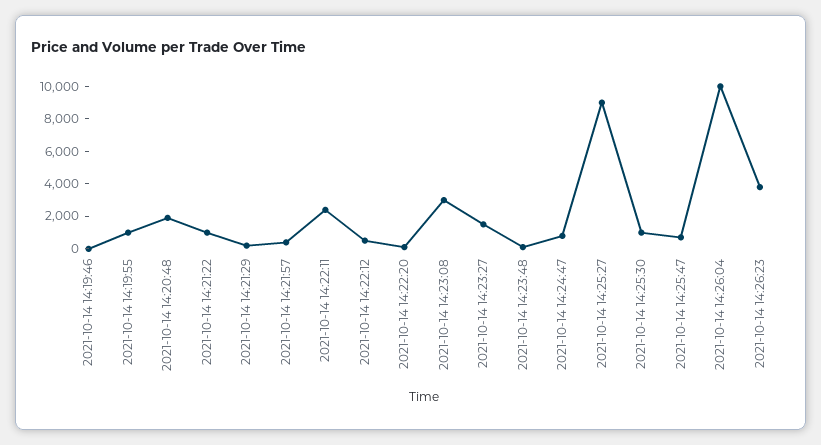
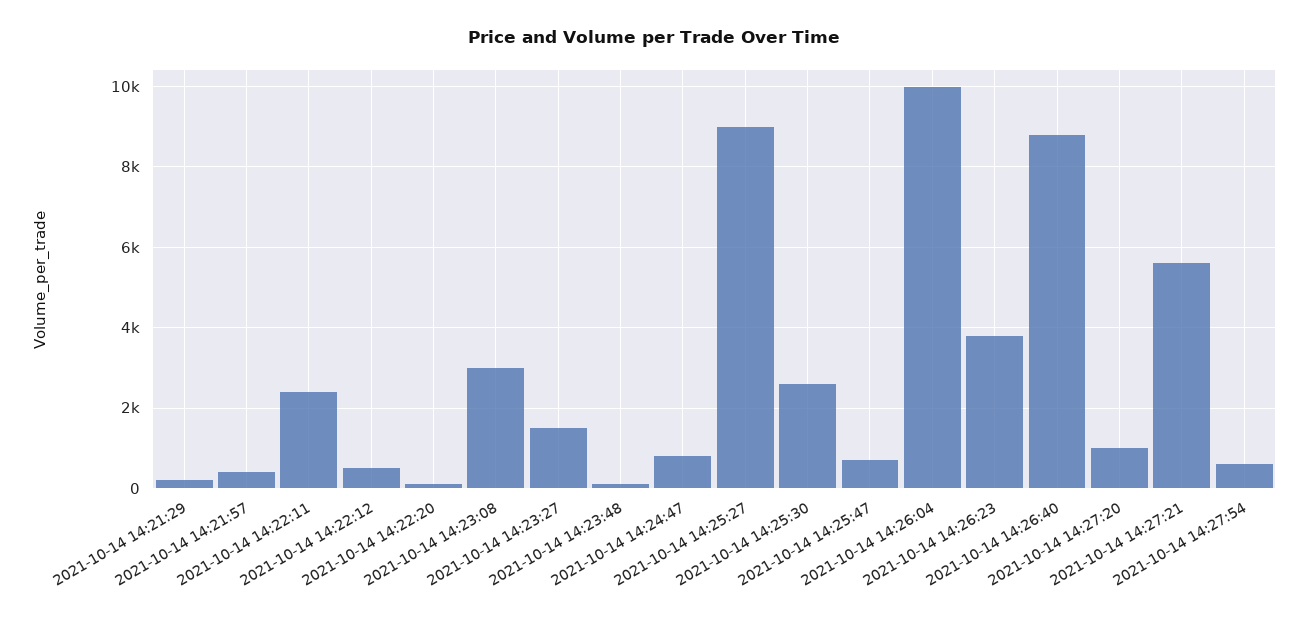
2021-10-14 14:19:46: 0 -> none
2021-10-14 14:19:55: 1000 -> none
2021-10-14 14:20:48: 2000 -> none
2021-10-14 14:21:22: 1000 -> none
2021-10-14 14:25:30: 1000 -> 2600
2021-10-14 14:26:40: none -> 8800
2021-10-14 14:27:20: none -> 1000
2021-10-14 14:27:21: none -> 5600
2021-10-14 14:27:54: none -> 600

